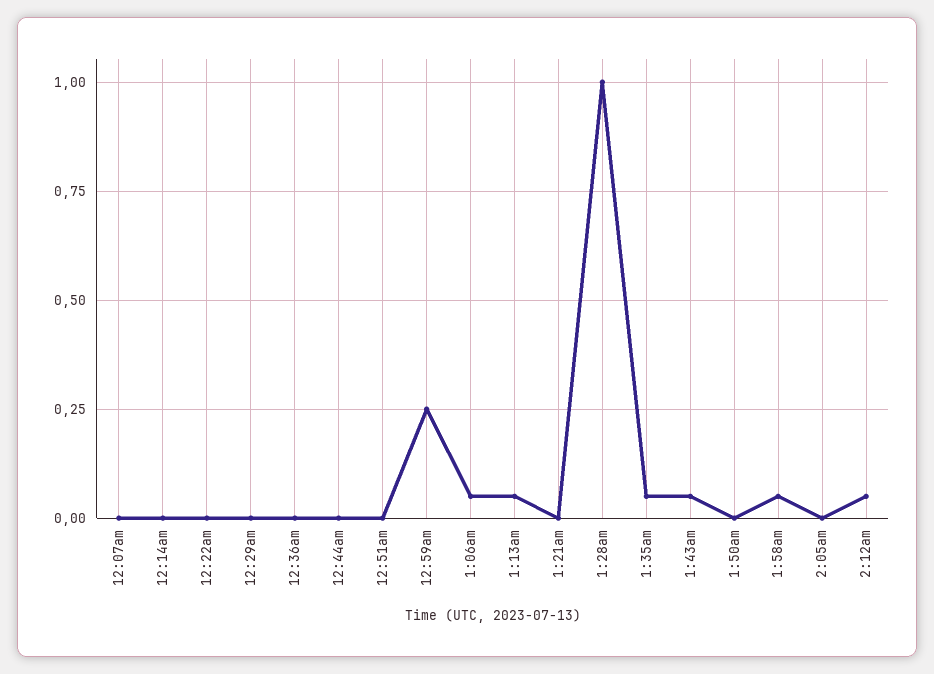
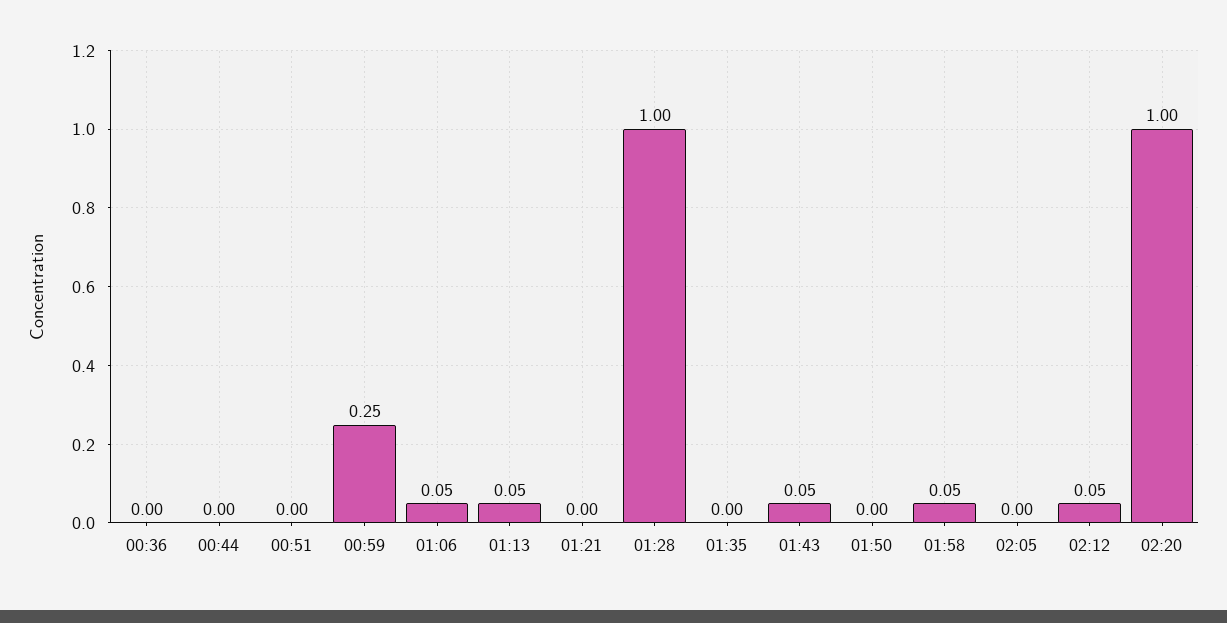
12:07am: 0 -> none
12:14am: 0 -> none
12:22am: 0 -> none
12:29am: 0 -> none
1:35am: 0.05 -> 0
02:20: none -> 1

